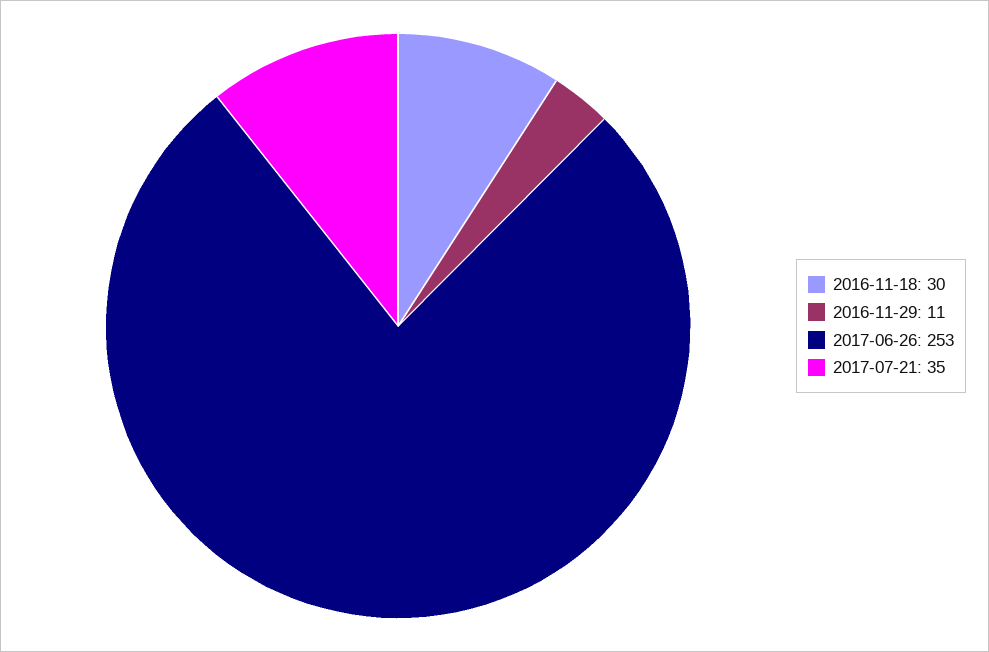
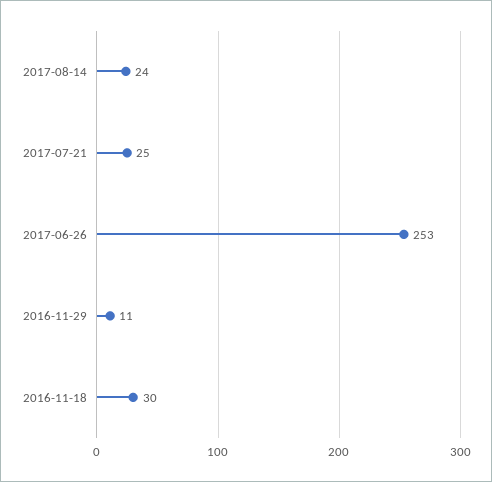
2017-07-21: 35 -> 25
2017-08-14: none -> 24

